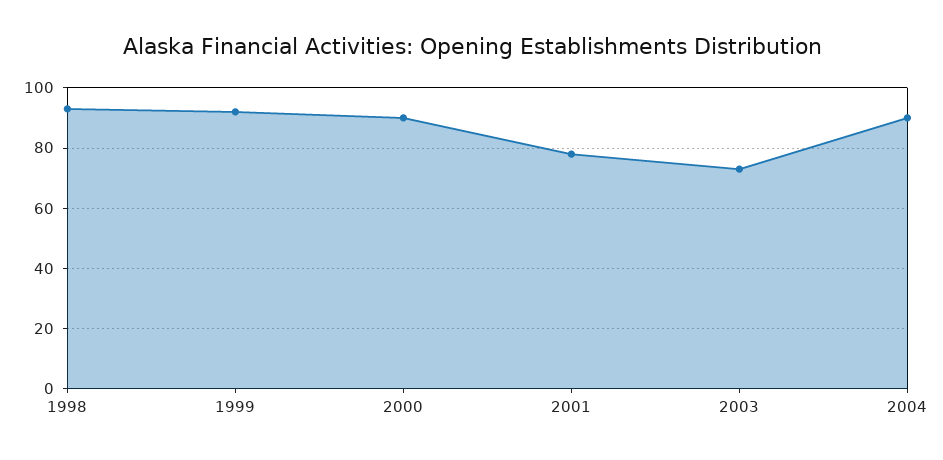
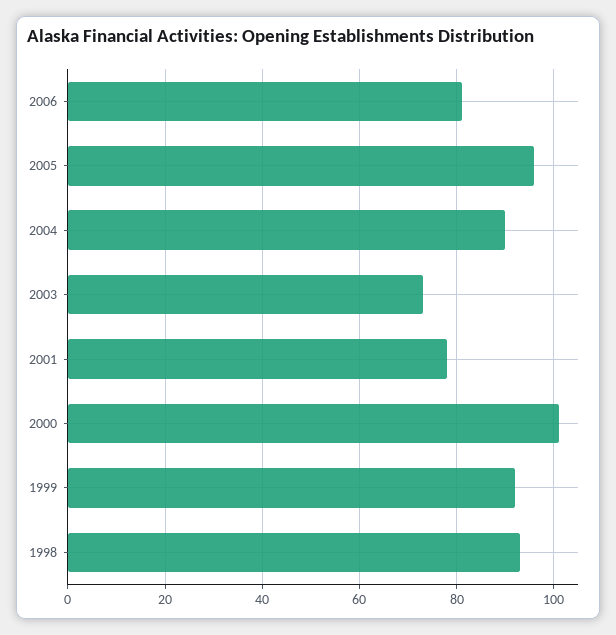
2000: 90 -> 100
2006: none -> 80
2005: none -> 95

